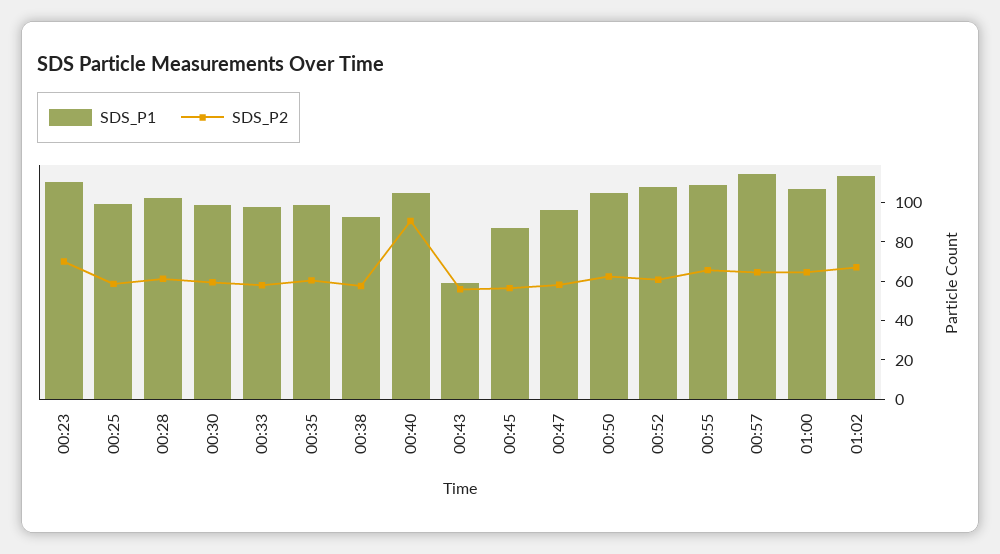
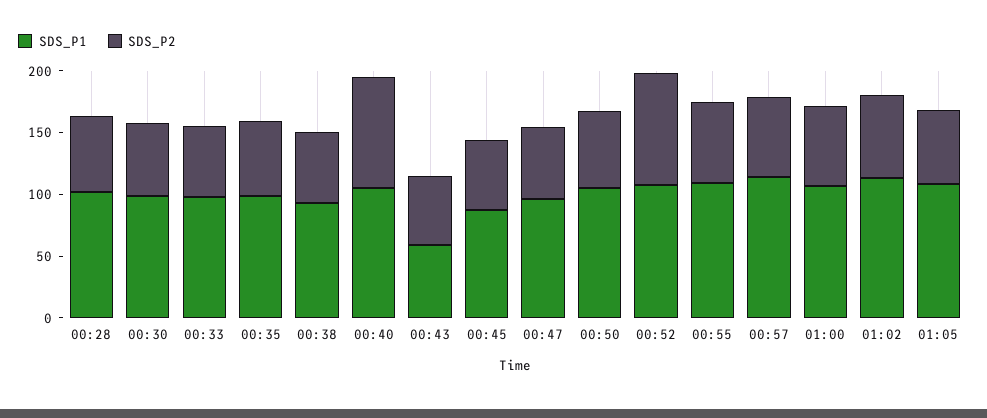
SDS_P1, 00:23: 110 -> none
SDS_P2, 00:23: 70 -> none
SDS_P1, 00:25: 100 -> none
SDS_P2, 00:25: 60 -> none
SDS_P2, 00:52: 60 -> 90
SDS_P1, 01:05: none -> 110
SDS_P2, 01:05: none -> 60

